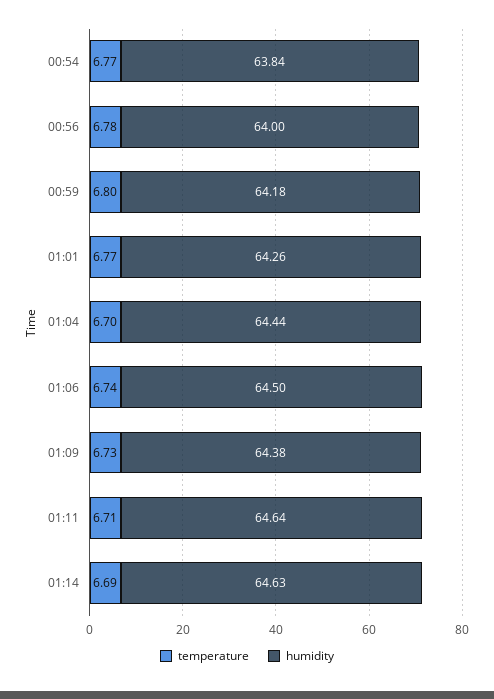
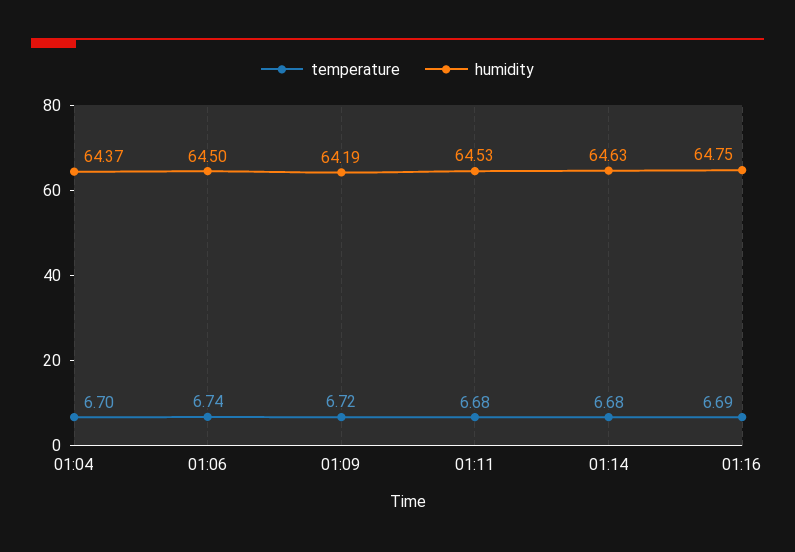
temperature, 00:54: 6.77 -> none
humidity, 00:54: 63.84 -> none
temperature, 00:56: 6.78 -> none
humidity, 00:56: 64 -> none
temperature, 00:59: 6.8 -> none
humidity, 00:59: 64.18 -> none
temperature, 01:01: 6.77 -> none
humidity, 01:01: 64.26 -> none
humidity, 01:04: 64.44 -> 64.37
temperature, 01:09: 6.73 -> 6.72
humidity, 01:09: 64.38 -> 64.19
temperature, 01:11: 6.71 -> 6.68
humidity, 01:11: 64.64 -> 64.53
temperature, 01:14: 6.69 -> 6.68
temperature, 01:16: none -> 6.69
humidity, 01:16: none -> 64.75

